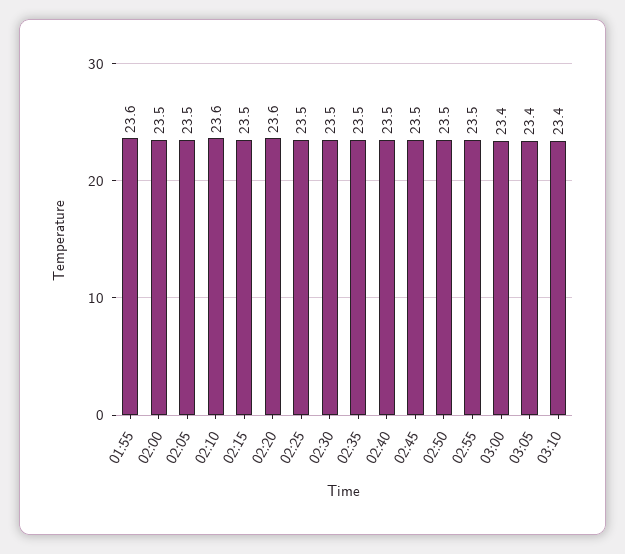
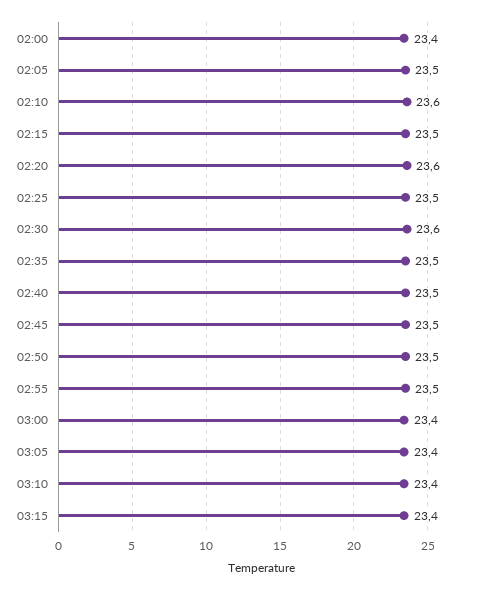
01:55: 23.6 -> none
02:00: 23.5 -> 23.4
02:30: 23.5 -> 23.6
03:15: none -> 23.4

